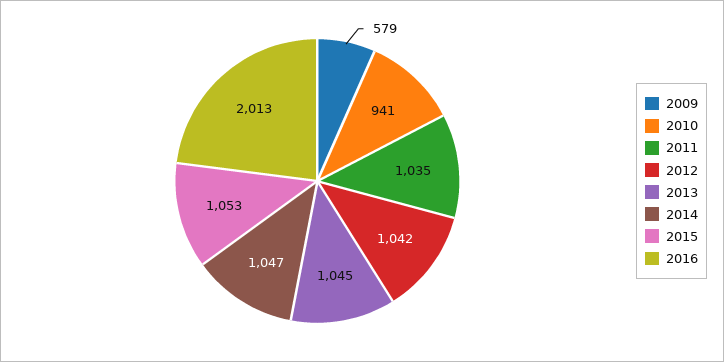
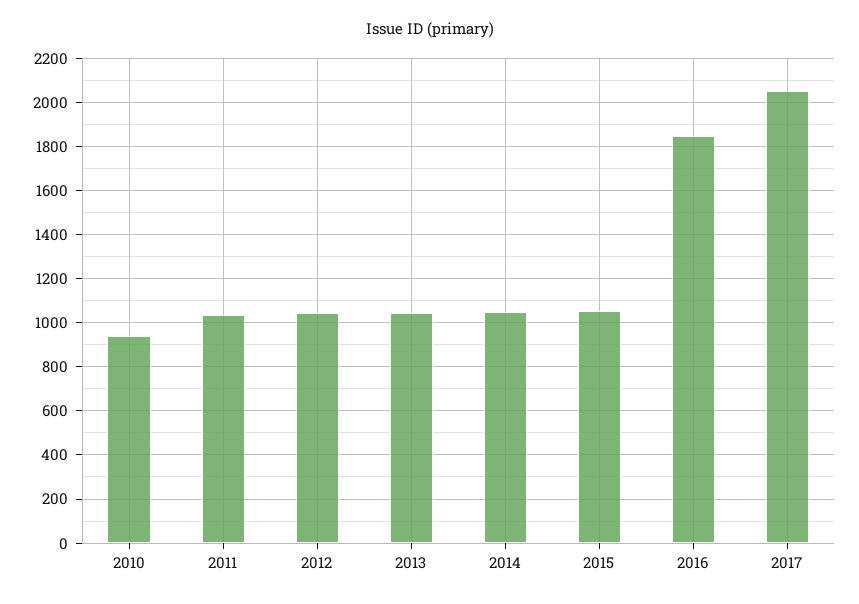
2009: 579 -> none
2016: 2013 -> 1850
2017: none -> 2050

